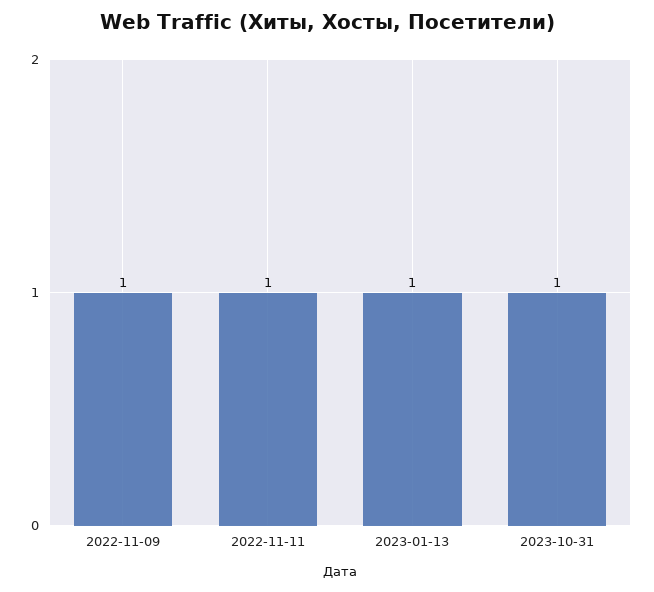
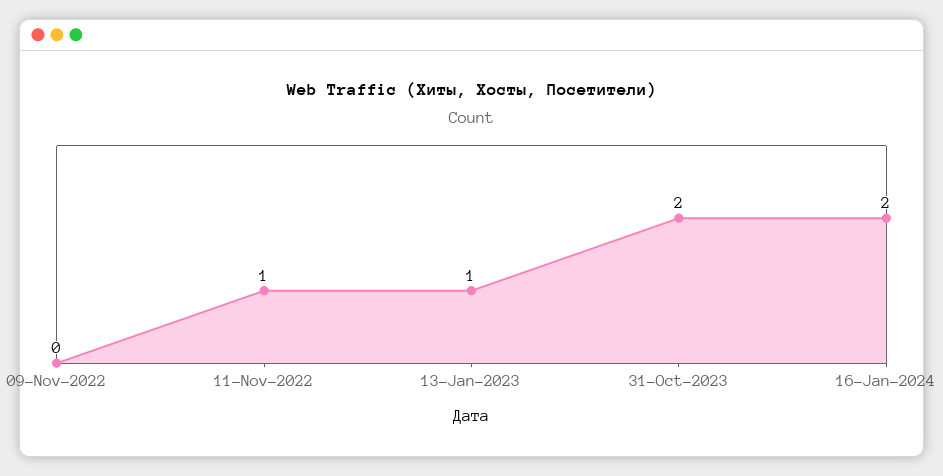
2022-11-09: 1 -> 0
2023-10-31: 1 -> 2
16-Jan-2024: none -> 2

